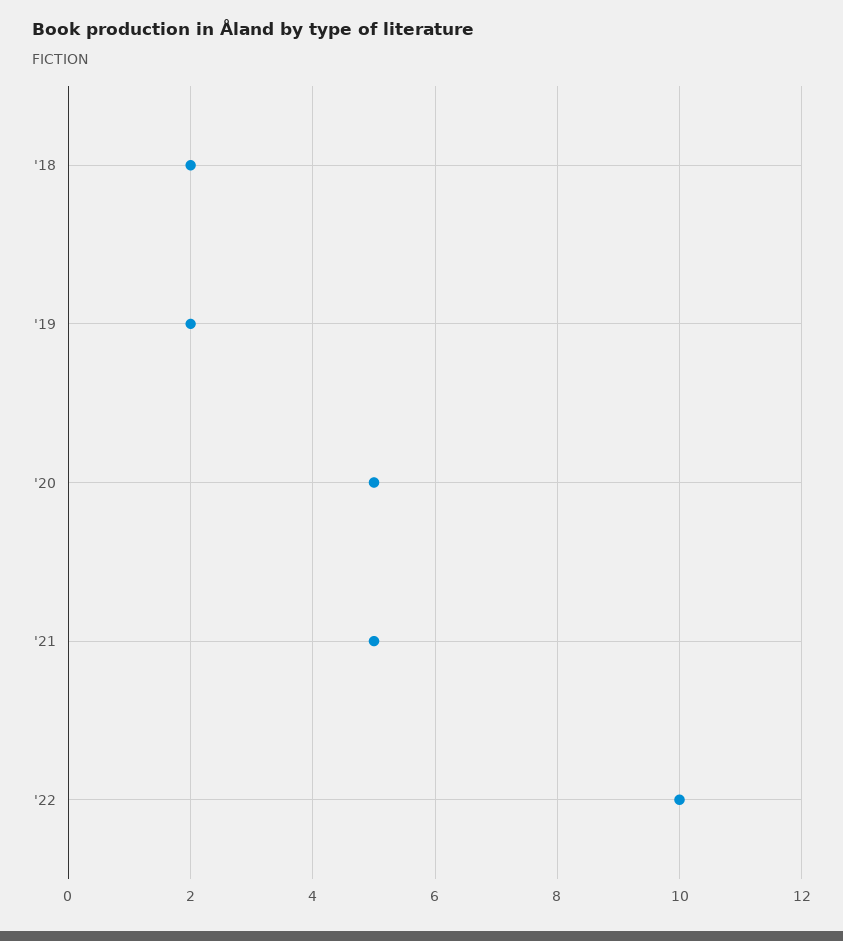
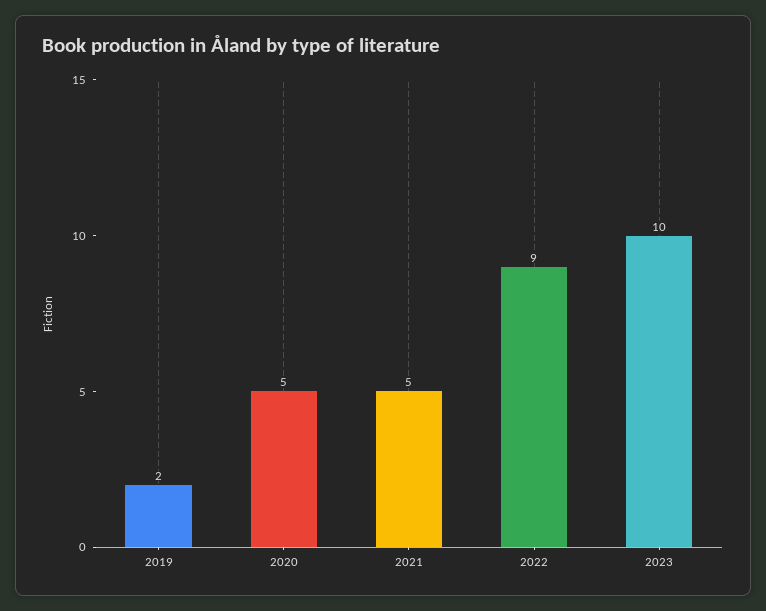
'18: 2 -> none
'22: 10 -> 9
2023: none -> 10

